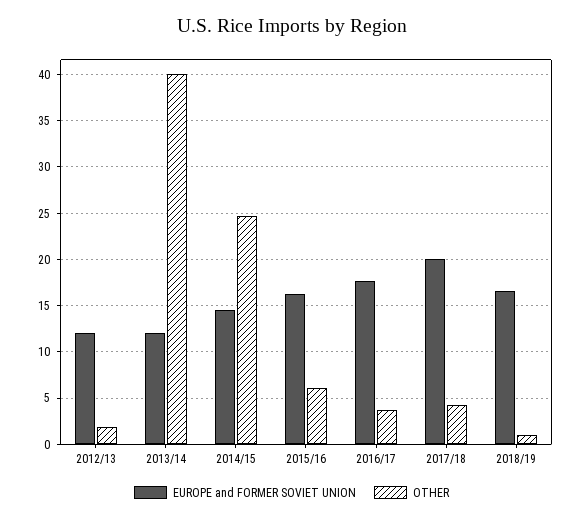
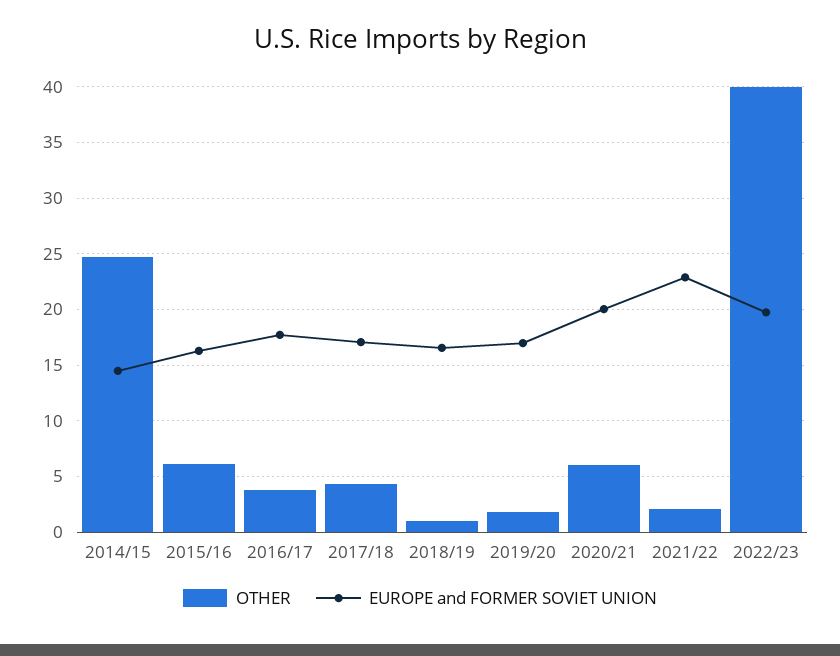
EUROPE and FORMER SOVIET UNION, 2012/13: 12 -> none
OTHER, 2012/13: 2 -> none
EUROPE and FORMER SOVIET UNION, 2013/14: 12 -> none
OTHER, 2013/14: 40 -> none
EUROPE and FORMER SOVIET UNION, 2017/18: 20 -> 17
OTHER, 2019/20: none -> 2
EUROPE and FORMER SOVIET UNION, 2019/20: none -> 17
OTHER, 2020/21: none -> 6
EUROPE and FORMER SOVIET UNION, 2020/21: none -> 20
OTHER, 2021/22: none -> 2
EUROPE and FORMER SOVIET UNION, 2021/22: none -> 23
OTHER, 2022/23: none -> 40
EUROPE and FORMER SOVIET UNION, 2022/23: none -> 20

